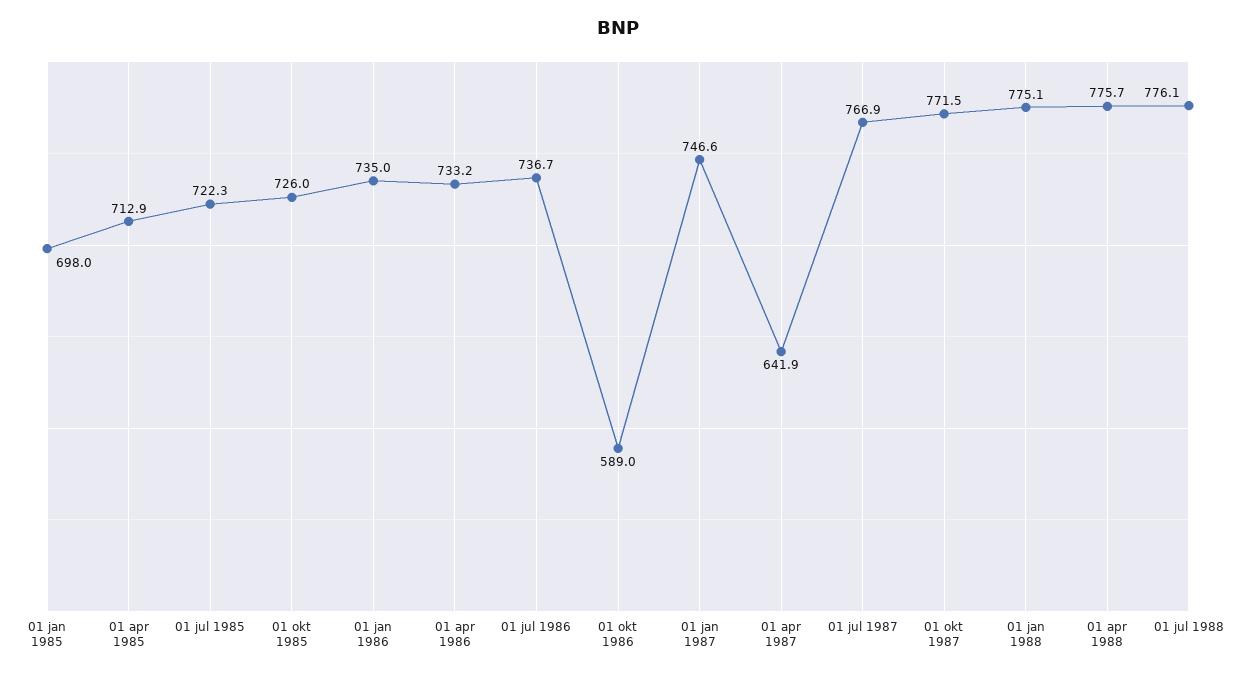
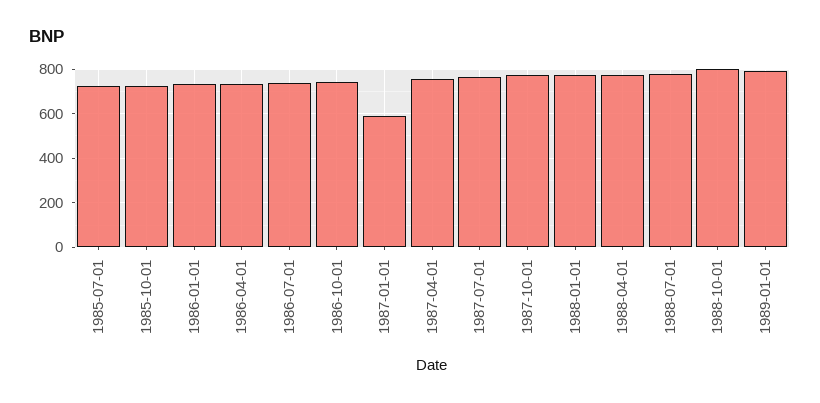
01 jan 1985: 698 -> none
01 apr 1985: 712.9 -> none
01 okt 1986: 589 -> 750
01 jan 1987: 746.6 -> 600
01 apr 1987: 641.9 -> 750
1988-10-01: none -> 800
1989-01-01: none -> 800

